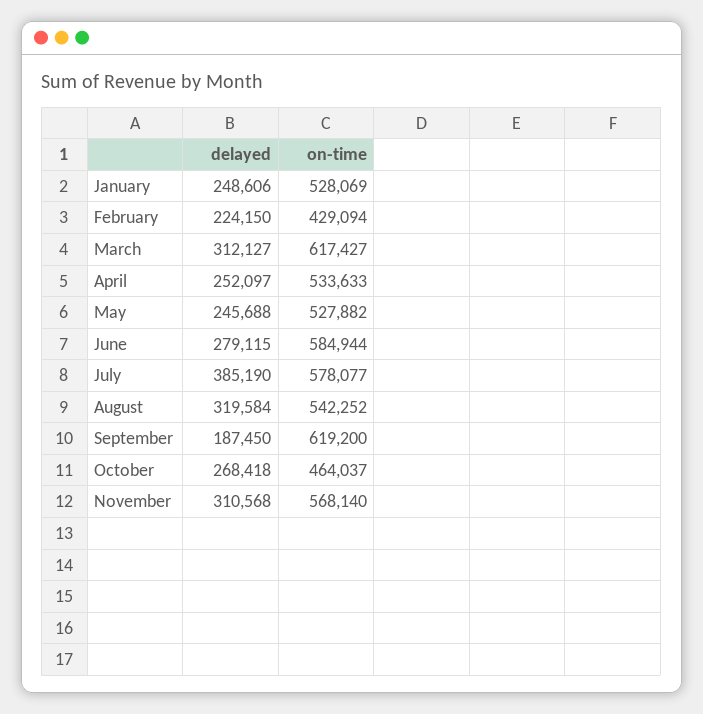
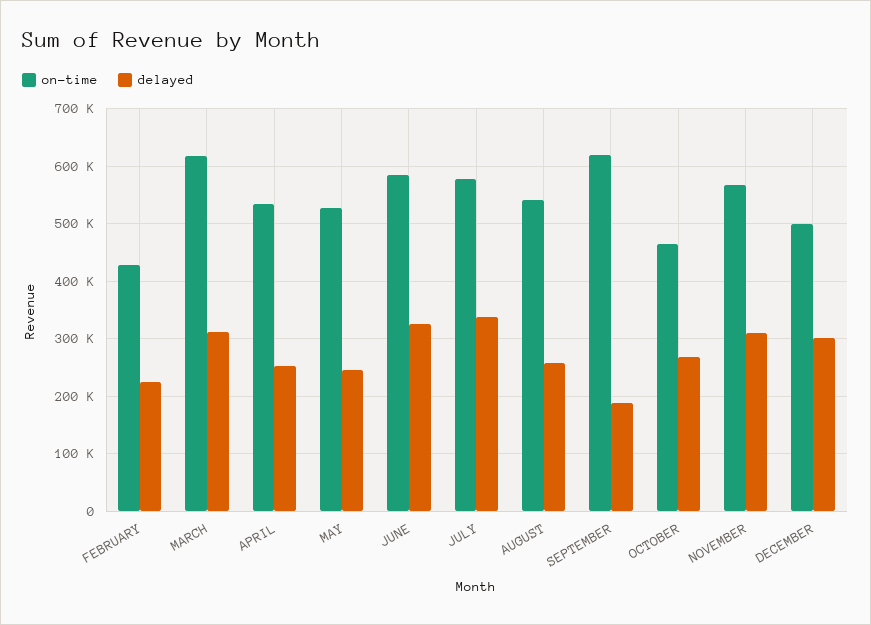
delayed, January: 248606 -> none
on-time, January: 528069 -> none
delayed, June: 279115 -> 320000
delayed, July: 385190 -> 340000
delayed, August: 319584 -> 260000
on-time, DECEMBER: none -> 500000
delayed, DECEMBER: none -> 300000

